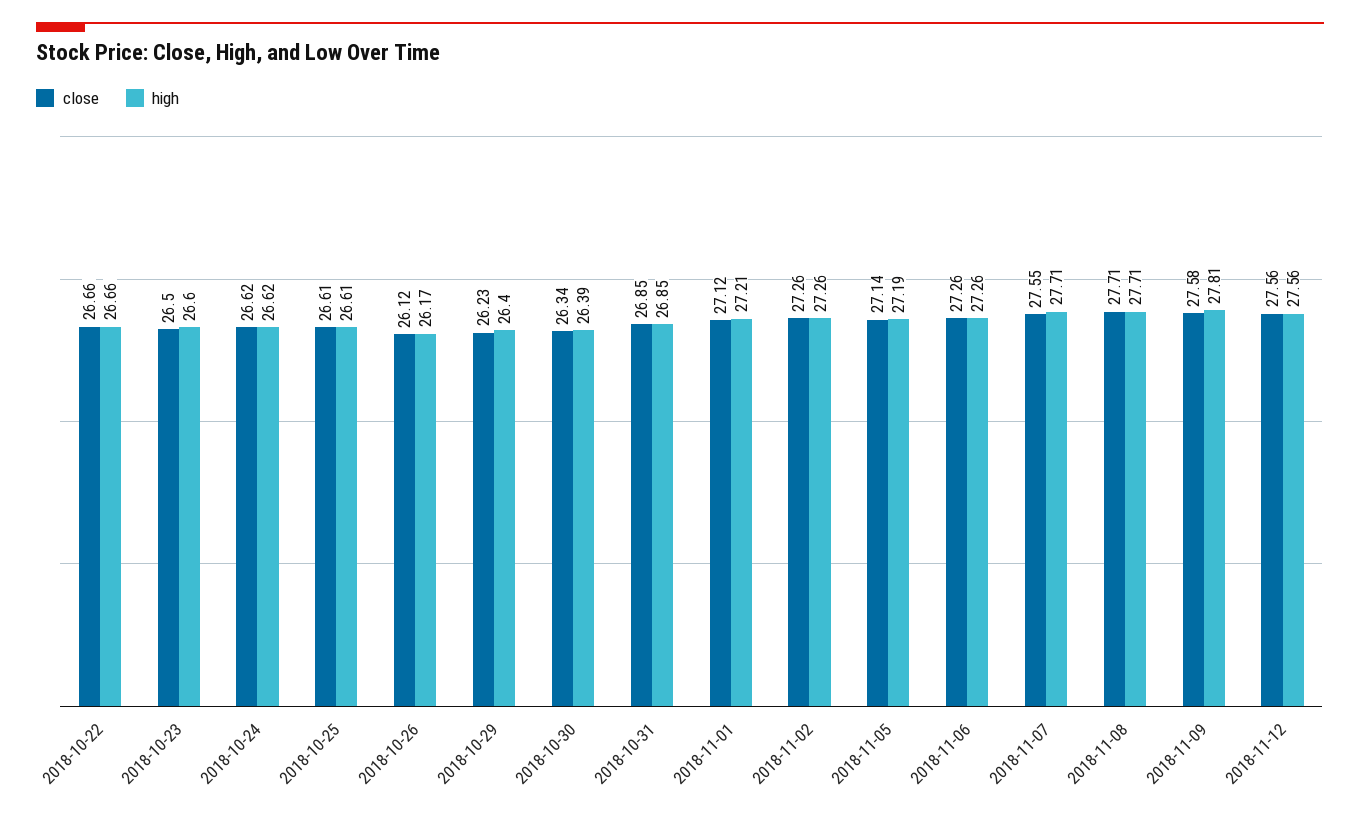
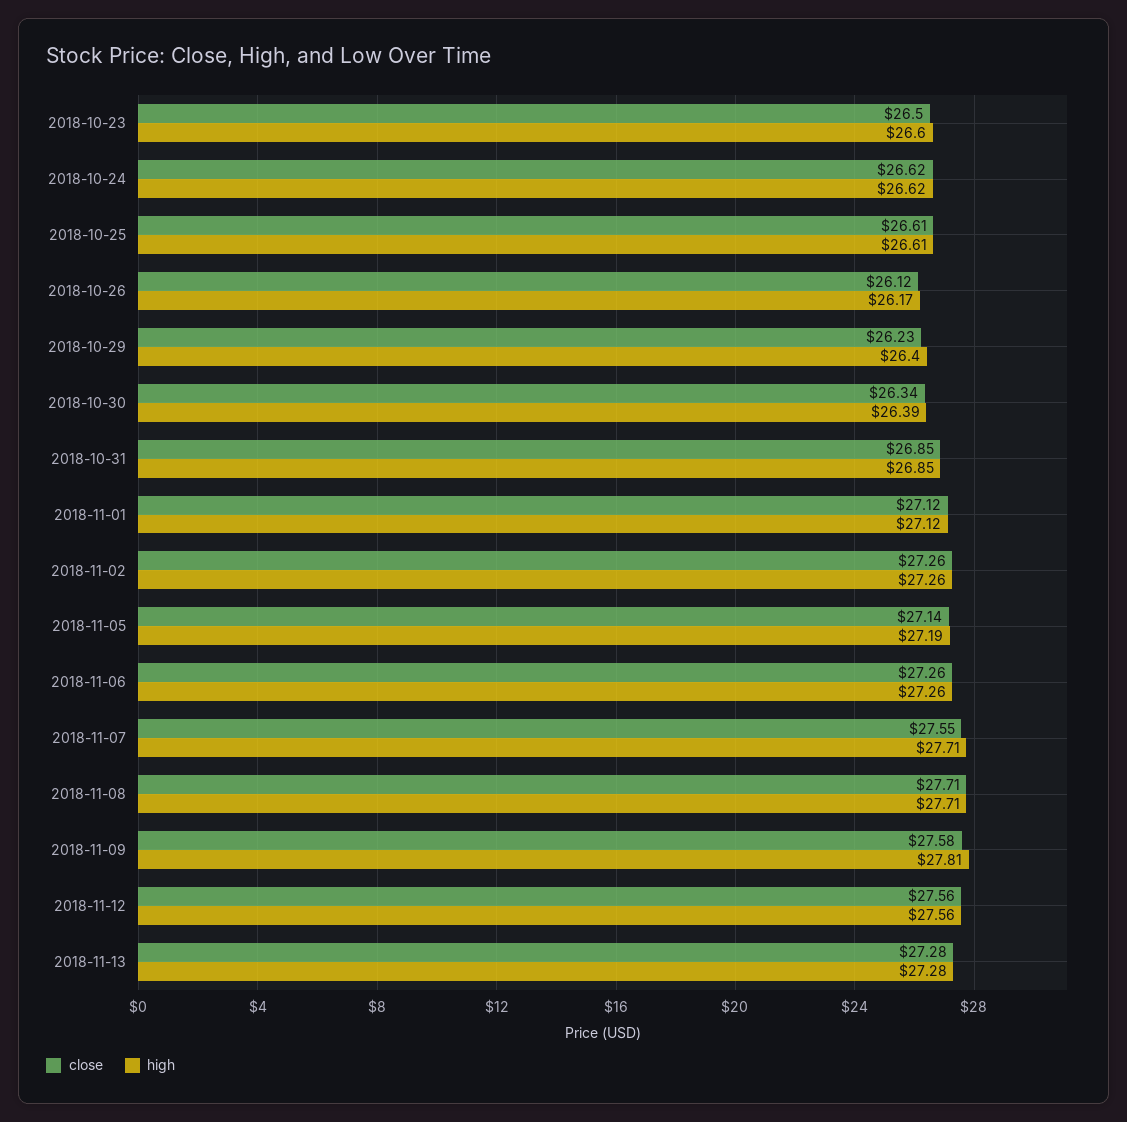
close, 2018-10-22: 26.66 -> none
high, 2018-10-22: 26.66 -> none
high, 2018-11-01: 27.21 -> 27.12
close, 2018-11-13: none -> 27.28
high, 2018-11-13: none -> 27.28

